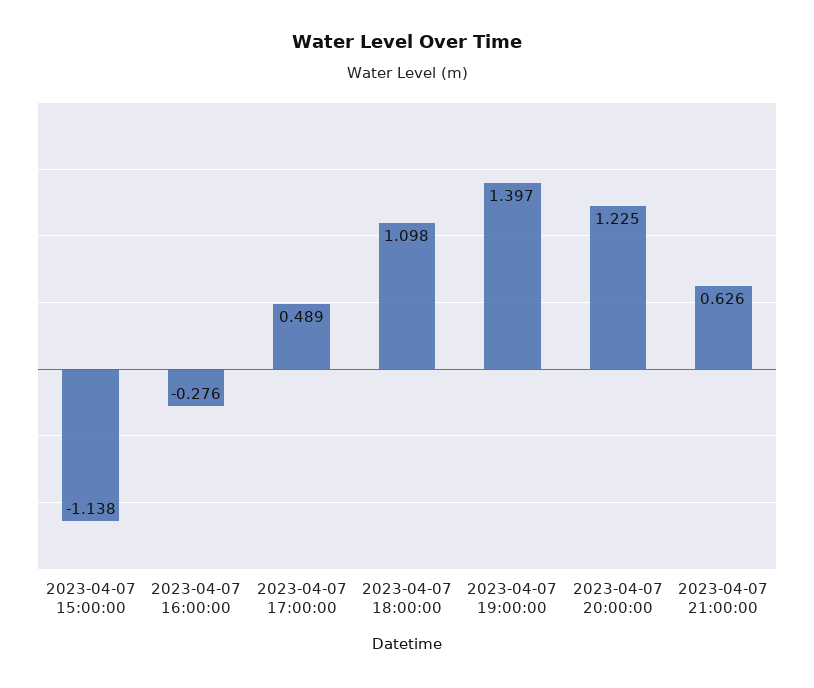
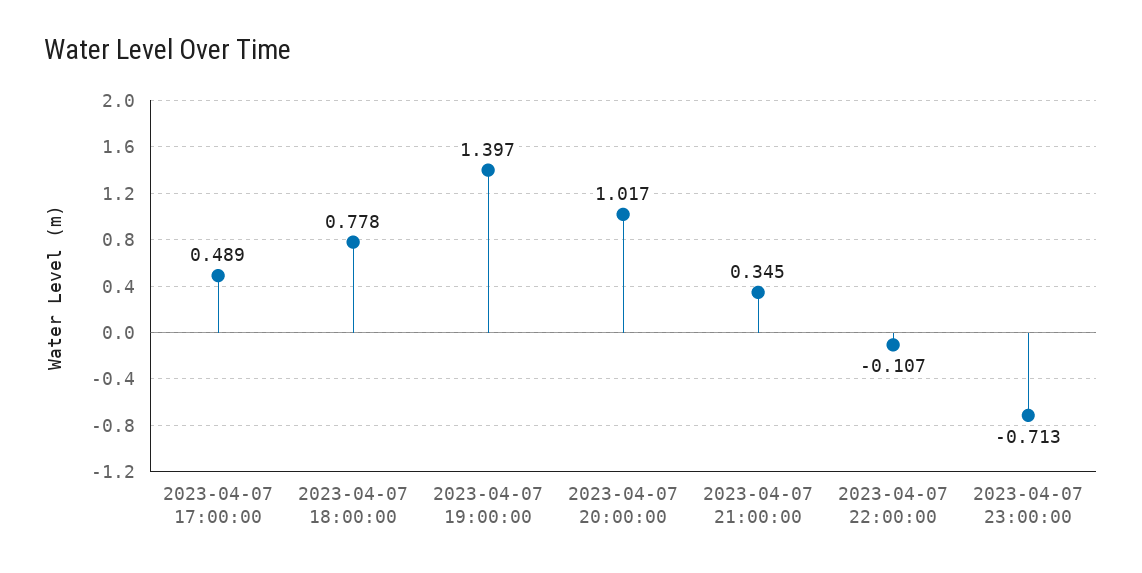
2023-04-07 15:00:00: -1.138 -> none
2023-04-07 16:00:00: -0.276 -> none
2023-04-07 18:00:00: 1.098 -> 0.778
2023-04-07 20:00:00: 1.225 -> 1.017
2023-04-07 21:00:00: 0.626 -> 0.345
2023-04-07 22:00:00: none -> -0.107
2023-04-07 23:00:00: none -> -0.713

